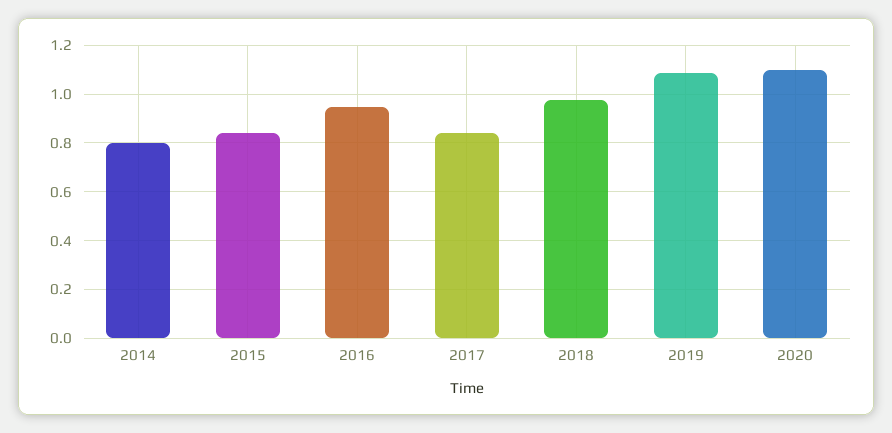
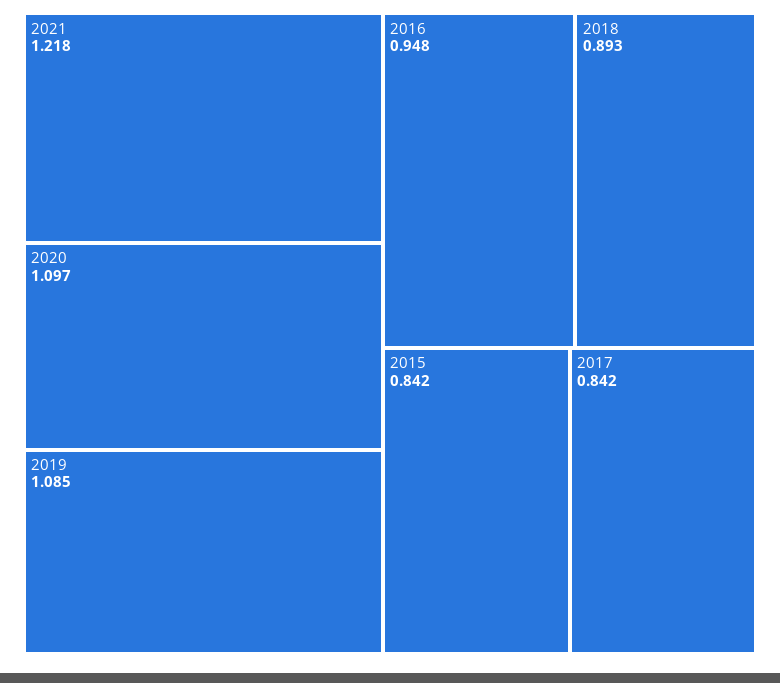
2014: 0.8 -> none
2018: 0.975 -> 0.893
2021: none -> 1.218

